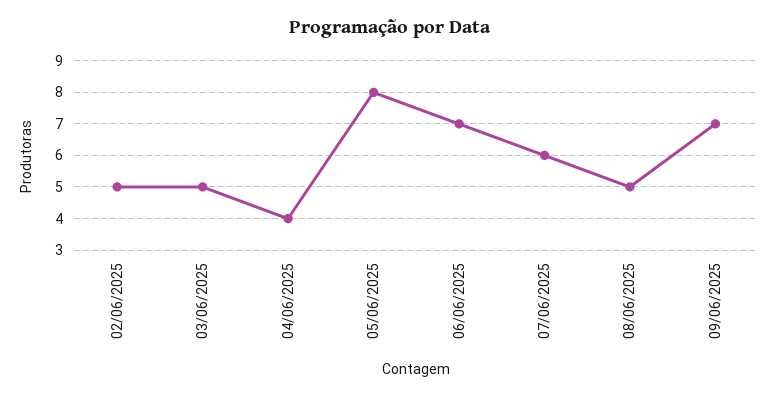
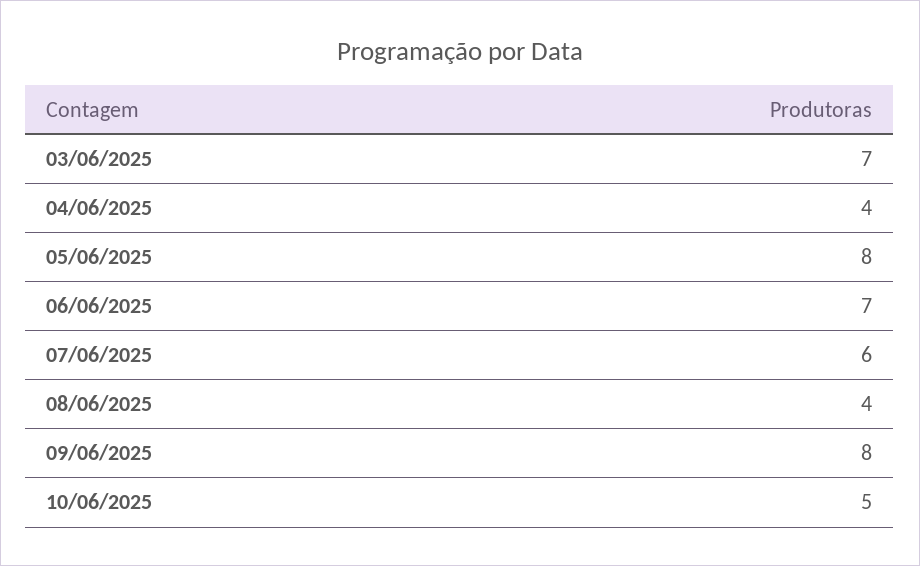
02/06/2025: 5 -> none
03/06/2025: 5 -> 7
08/06/2025: 5 -> 4
09/06/2025: 7 -> 8
10/06/2025: none -> 5

